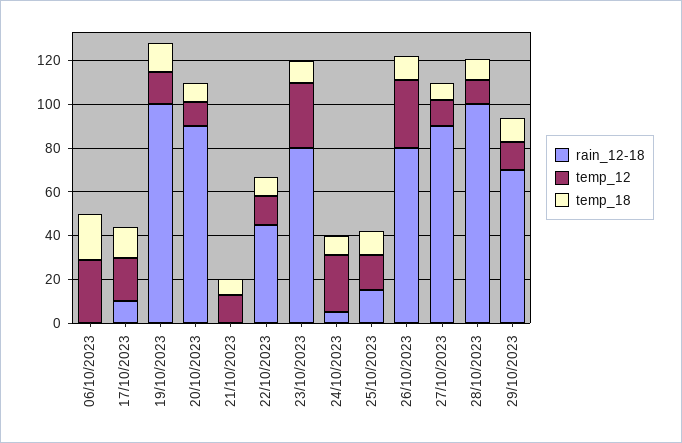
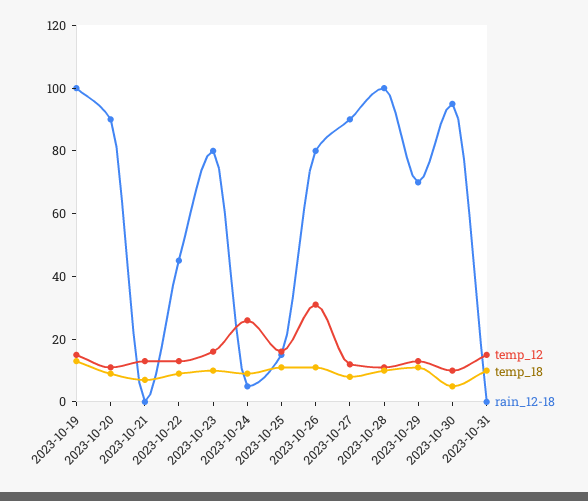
rain_12-18, 06/10/2023: 0 -> none
temp_12, 06/10/2023: 30 -> none
temp_18, 06/10/2023: 20 -> none
rain_12-18, 17/10/2023: 10 -> none
temp_12, 17/10/2023: 20 -> none
temp_18, 17/10/2023: 15 -> none
temp_12, 23/10/2023: 30 -> 15
temp_12, 2023-10-30: none -> 10
temp_18, 2023-10-30: none -> 5
rain_12-18, 2023-10-30: none -> 95
temp_12, 2023-10-31: none -> 15
temp_18, 2023-10-31: none -> 10
rain_12-18, 2023-10-31: none -> 0

